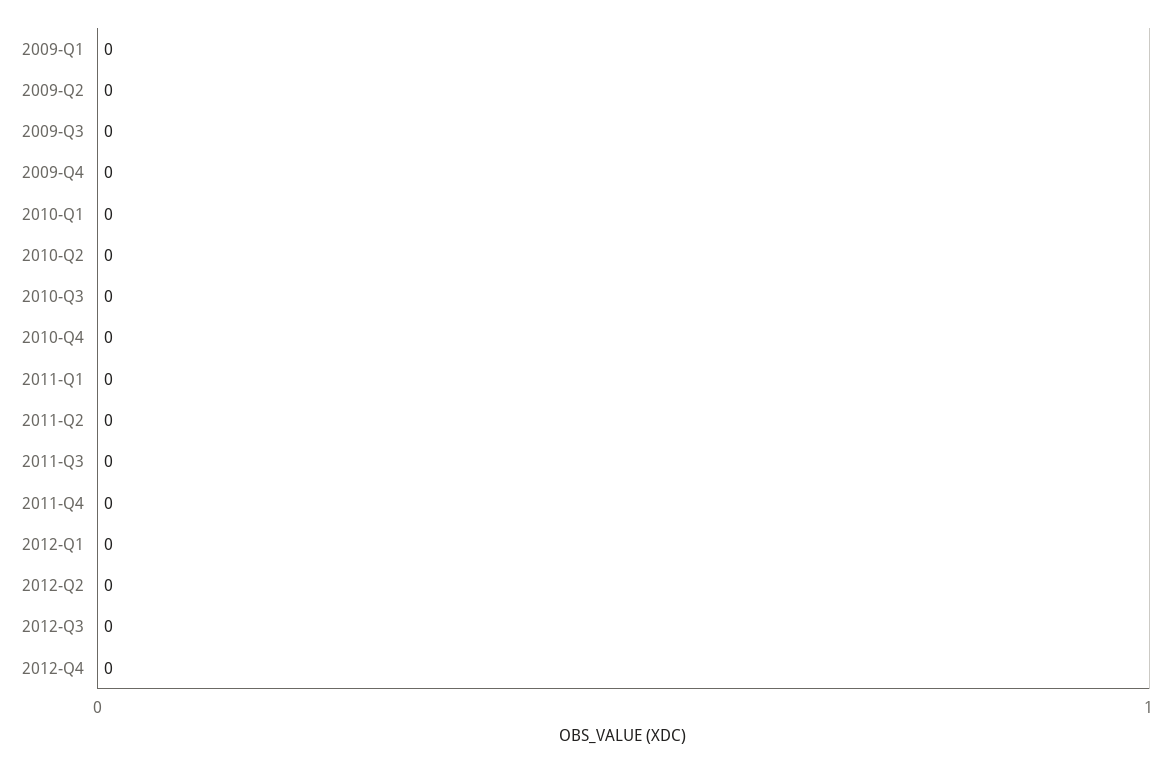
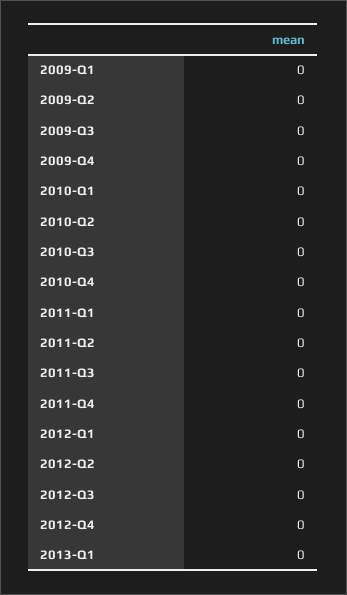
2013-Q1: none -> 0

